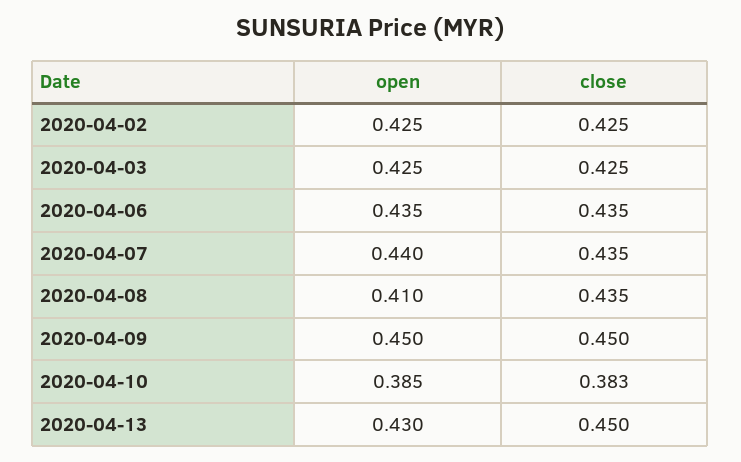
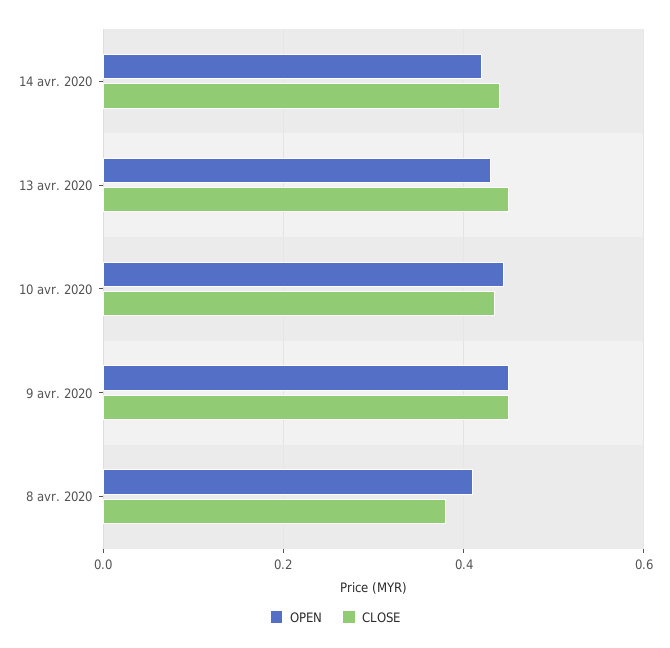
open, 2020-04-02: 0.425 -> none
close, 2020-04-02: 0.425 -> none
open, 2020-04-03: 0.425 -> none
close, 2020-04-03: 0.425 -> none
open, 2020-04-06: 0.435 -> none
close, 2020-04-06: 0.435 -> none
open, 2020-04-07: 0.44 -> none
close, 2020-04-07: 0.435 -> none
close, 2020-04-08: 0.435 -> 0.38
open, 2020-04-10: 0.385 -> 0.44
close, 2020-04-10: 0.383 -> 0.44
open, 14 avr. 2020: none -> 0.42
close, 14 avr. 2020: none -> 0.44

